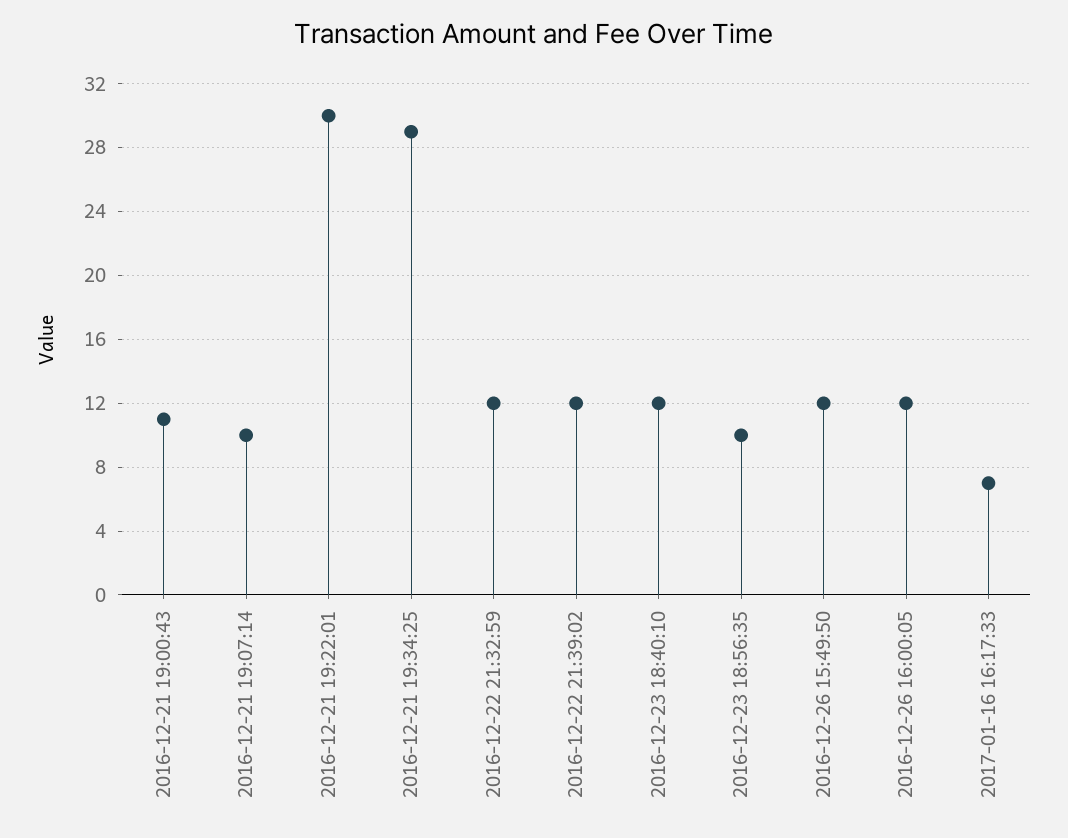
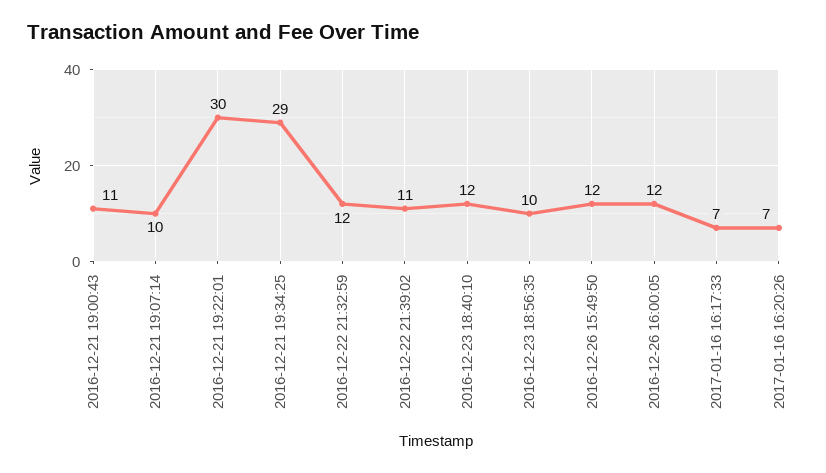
2016-12-22 21:39:02: 12 -> 11
2017-01-16 16:20:26: none -> 7

